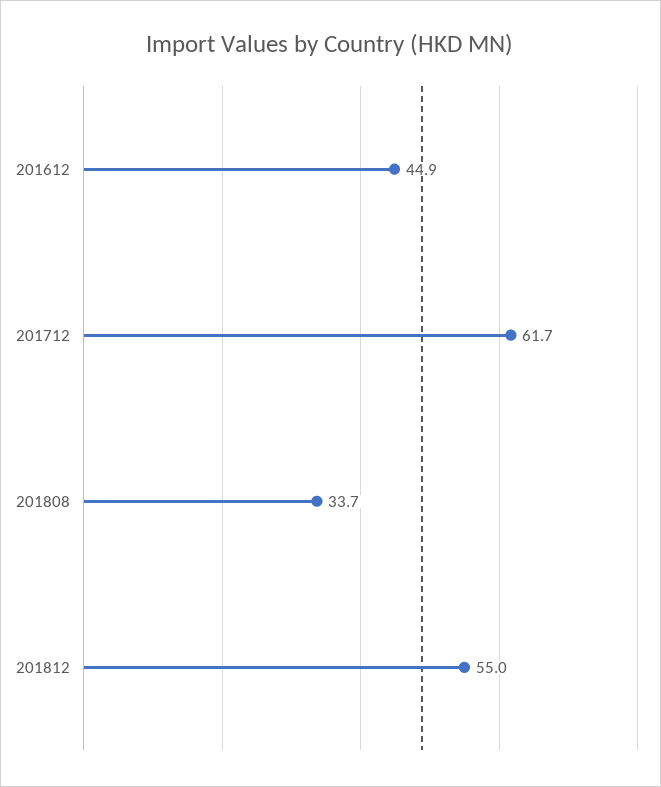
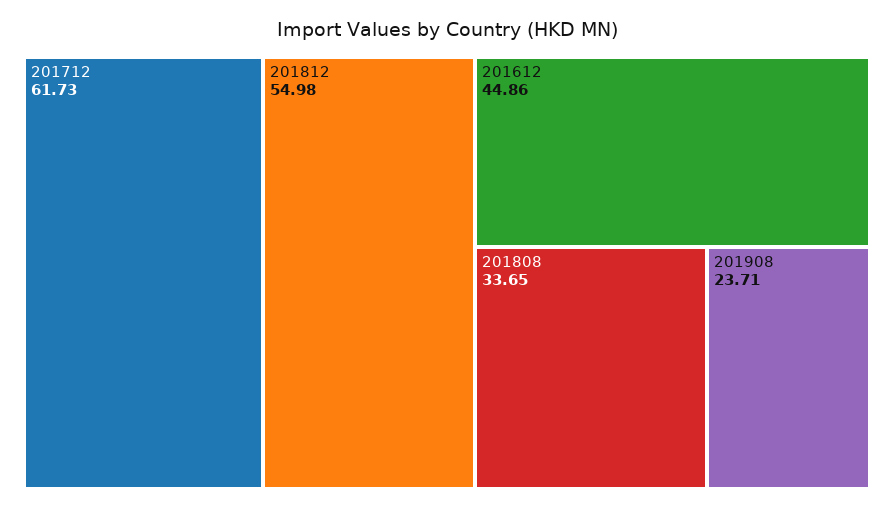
201908: none -> 23.71

